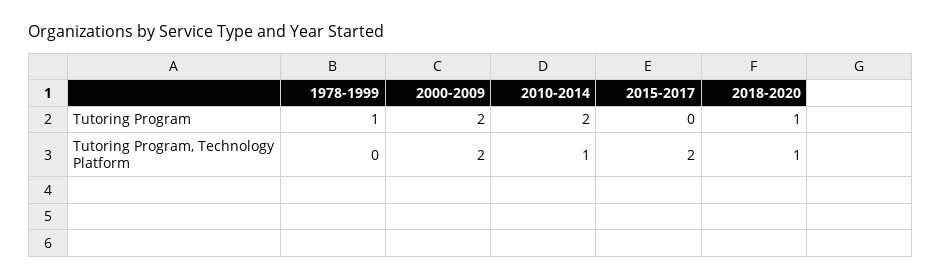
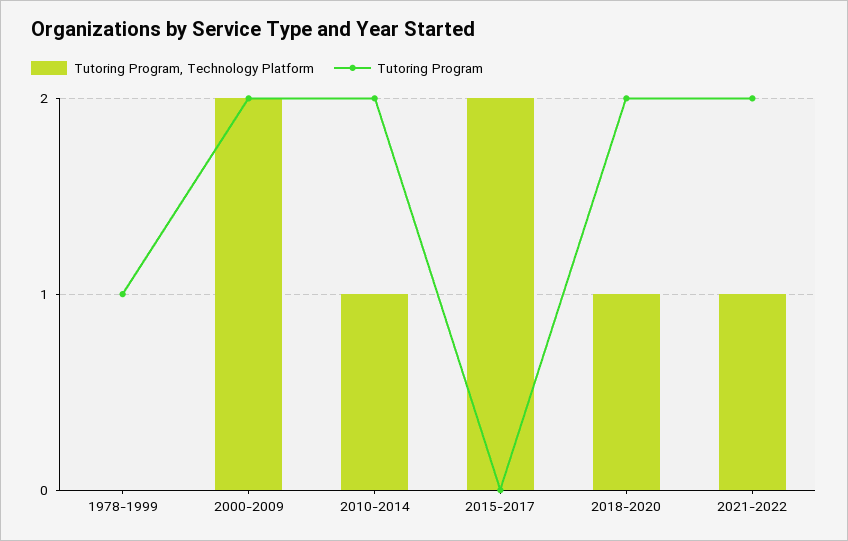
Tutoring Program, 2018-2020: 1 -> 2
Tutoring Program, Technology Platform, 2021-2022: none -> 1
Tutoring Program, 2021-2022: none -> 2

